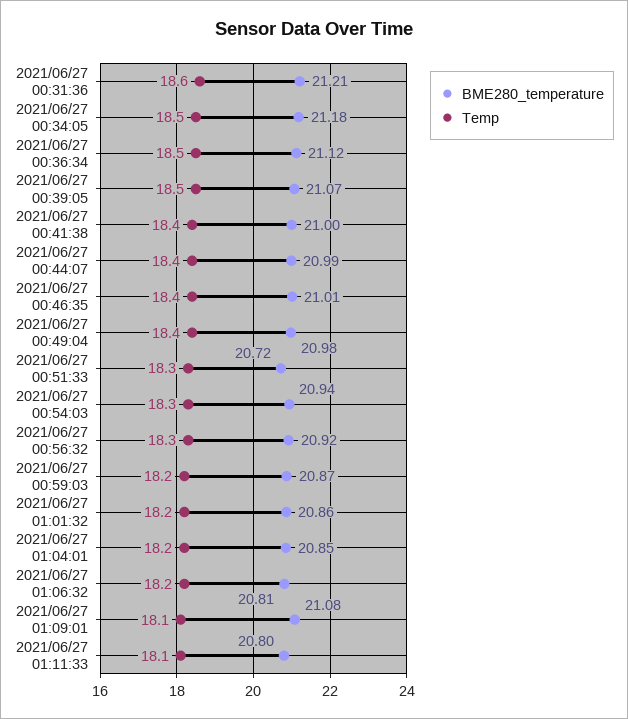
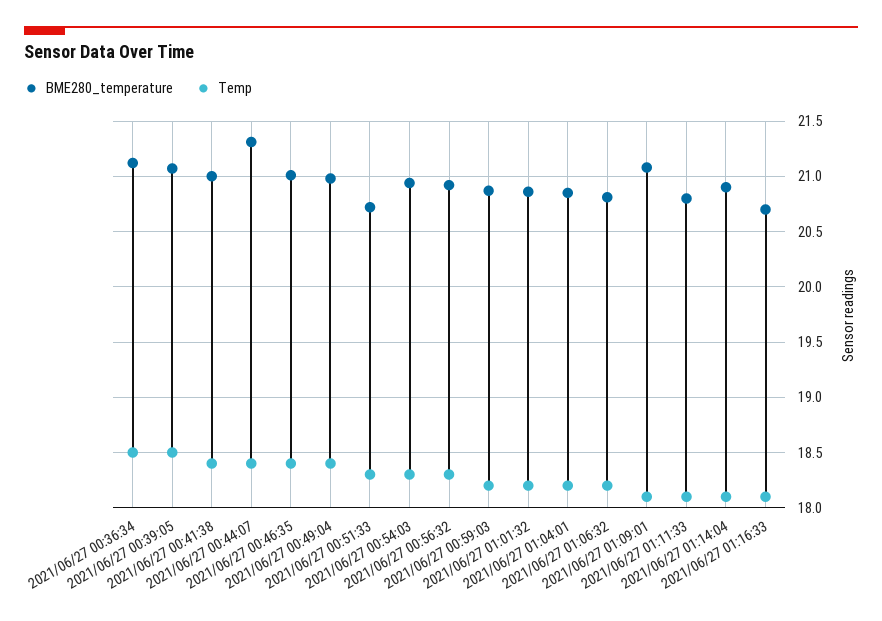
BME280_temperature, 2021/06/27 00:31:36: 21.21 -> none
Temp, 2021/06/27 00:31:36: 18.6 -> none
BME280_temperature, 2021/06/27 00:34:05: 21.18 -> none
Temp, 2021/06/27 00:34:05: 18.5 -> none
BME280_temperature, 2021/06/27 00:44:07: 20.99 -> 21.3
BME280_temperature, 2021/06/27 01:14:04: none -> 20.9
Temp, 2021/06/27 01:14:04: none -> 18.1
BME280_temperature, 2021/06/27 01:16:33: none -> 20.7
Temp, 2021/06/27 01:16:33: none -> 18.1

